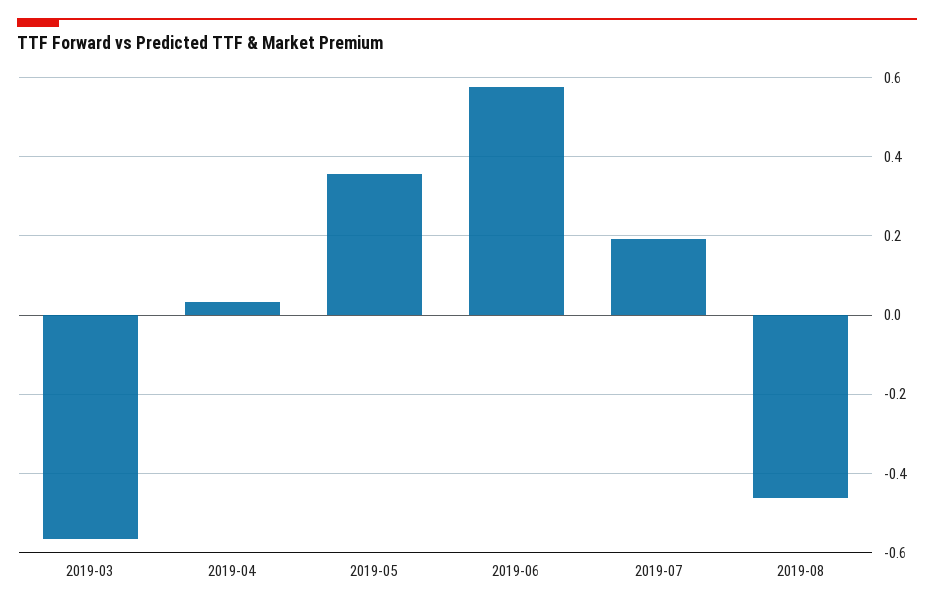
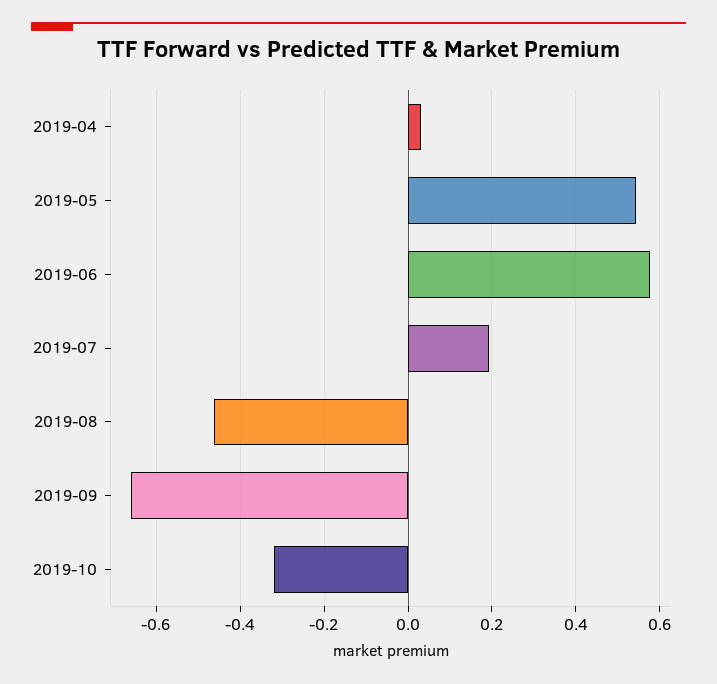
2019-03: -0.56 -> none
2019-05: 0.36 -> 0.54
2019-09: none -> -0.66
2019-10: none -> -0.32

